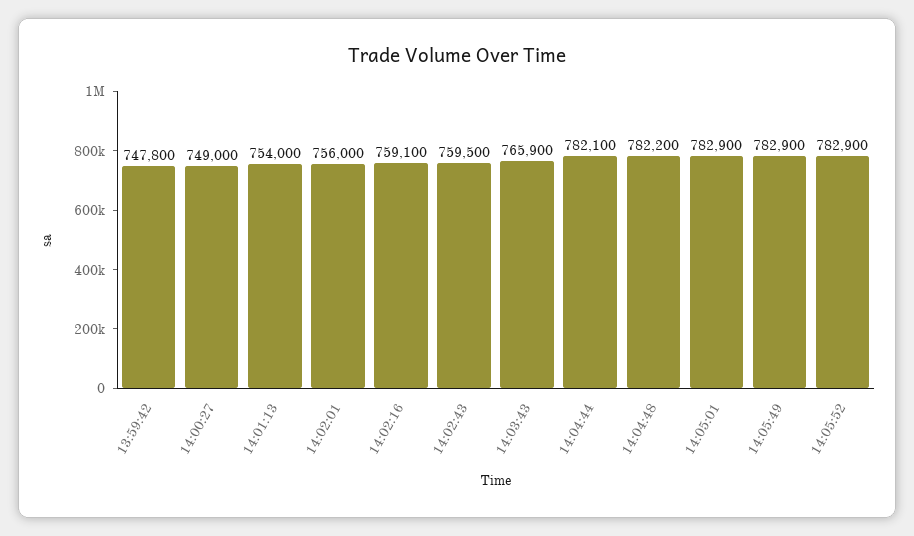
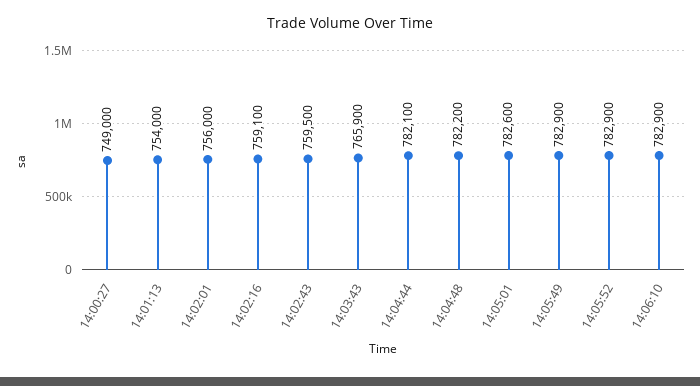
13:59:42: 747800 -> none
14:05:01: 782900 -> 782600
14:06:10: none -> 782900

